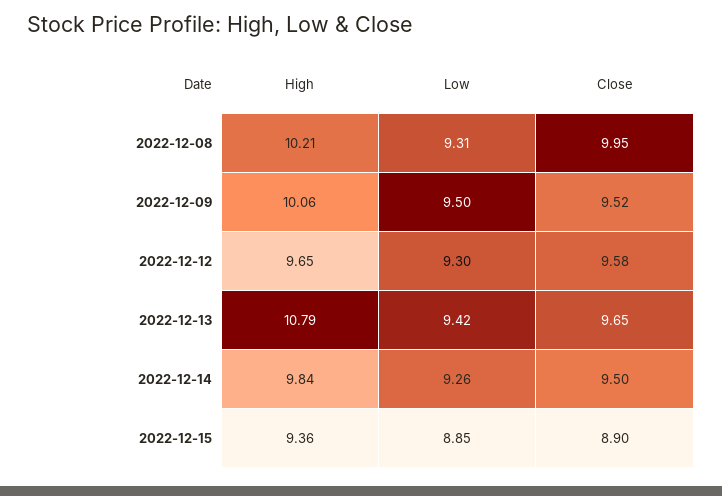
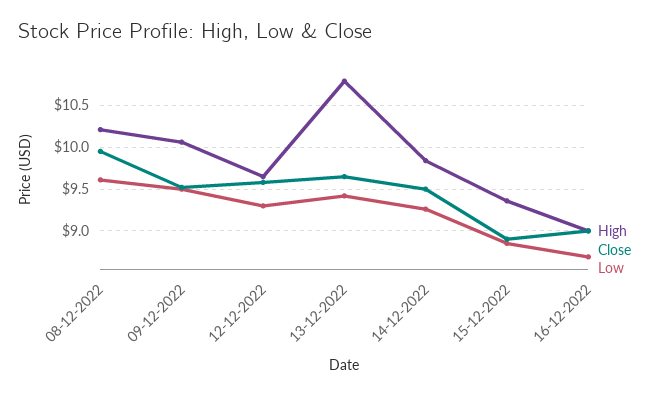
Low, 2022-12-08: 9.31 -> 9.6
High, 16-12-2022: none -> 9
Close, 16-12-2022: none -> 9
Low, 16-12-2022: none -> 8.7

